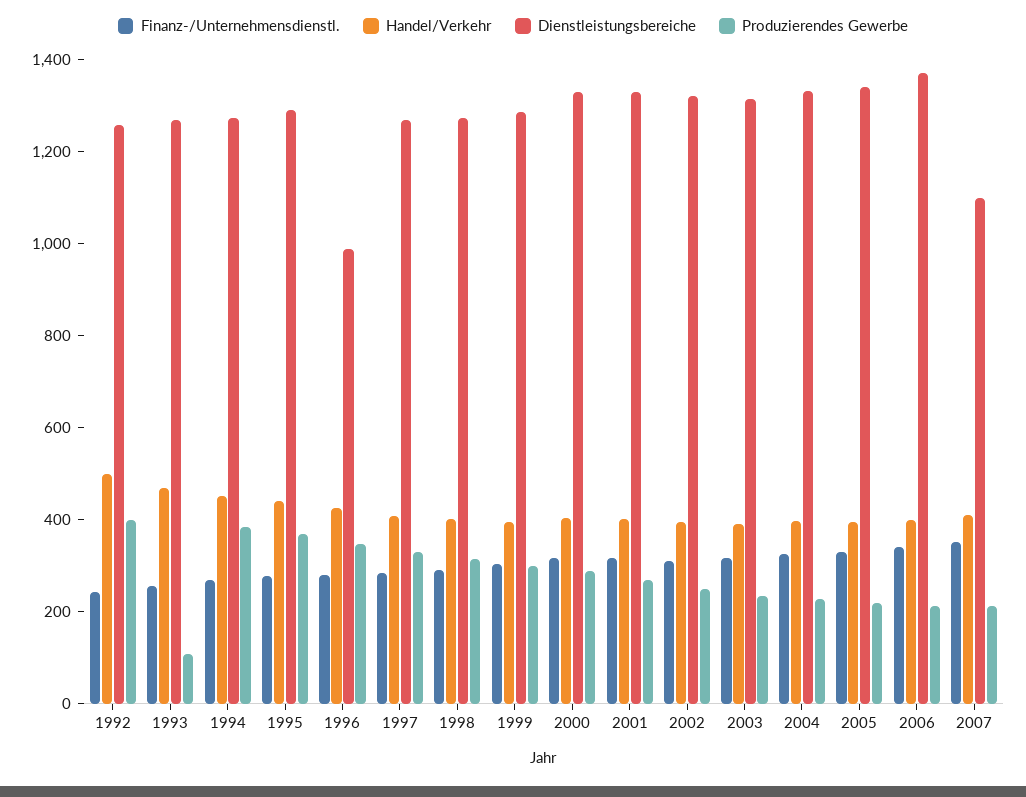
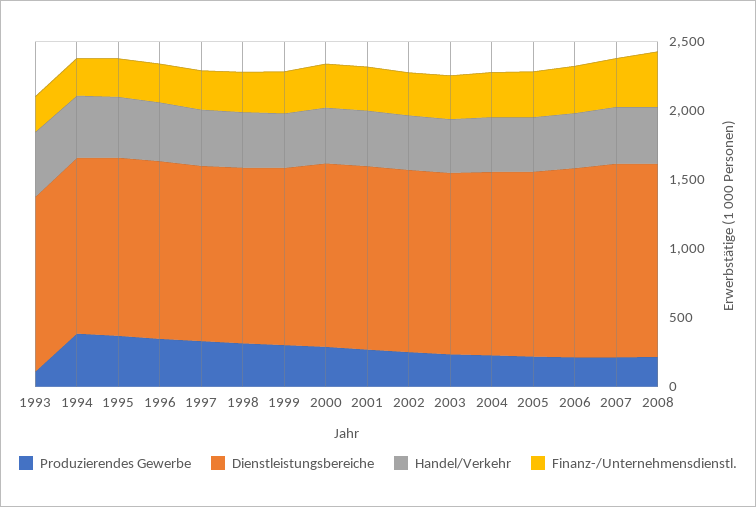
Finanz-/Unternehmensdienstl., 1992: 250 -> none
Handel/Verkehr, 1992: 500 -> none
Dienstleistungsbereiche, 1992: 1250 -> none
Produzierendes Gewerbe, 1992: 400 -> none
Dienstleistungsbereiche, 1996: 1000 -> 1300
Dienstleistungsbereiche, 2007: 1100 -> 1400
Produzierendes Gewerbe, 2008: none -> 200
Dienstleistungsbereiche, 2008: none -> 1400
Handel/Verkehr, 2008: none -> 400
Finanz-/Unternehmensdienstl., 2008: none -> 400

